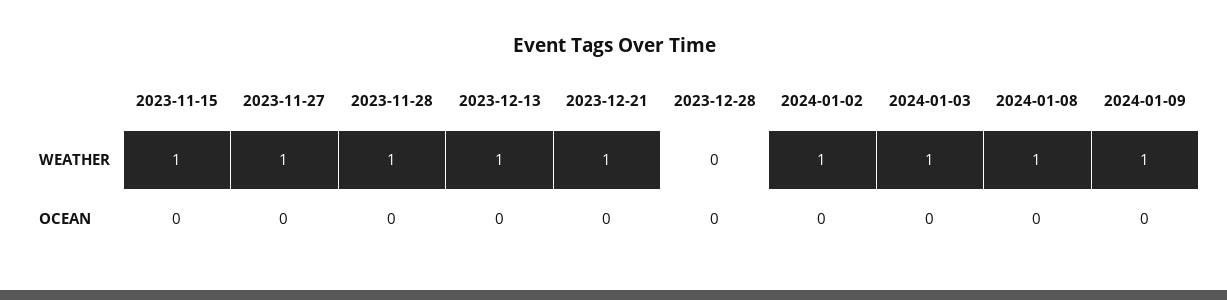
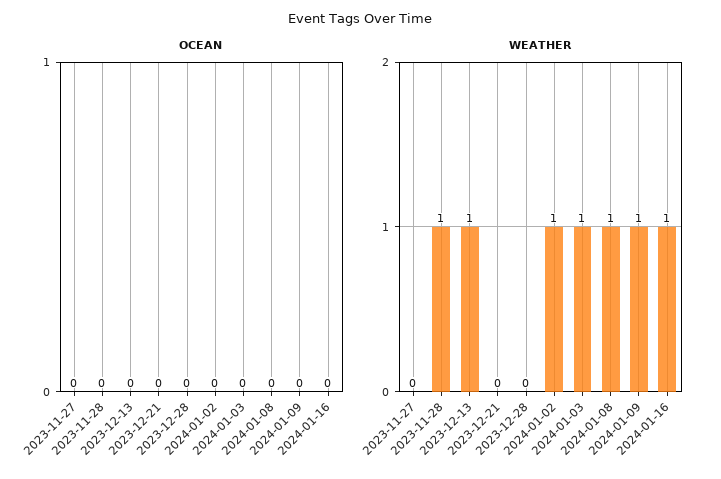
WEATHER, 2023-11-15: 1 -> none
WEATHER, 2023-11-27: 1 -> 0
WEATHER, 2023-12-21: 1 -> 0
OCEAN, 2023-11-15: 0 -> none
OCEAN, 2024-01-16: none -> 0
WEATHER, 2024-01-16: none -> 1

